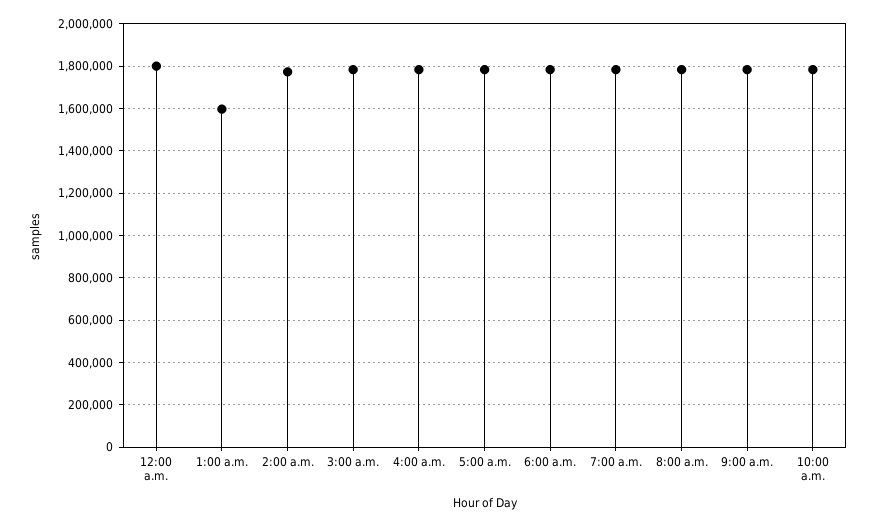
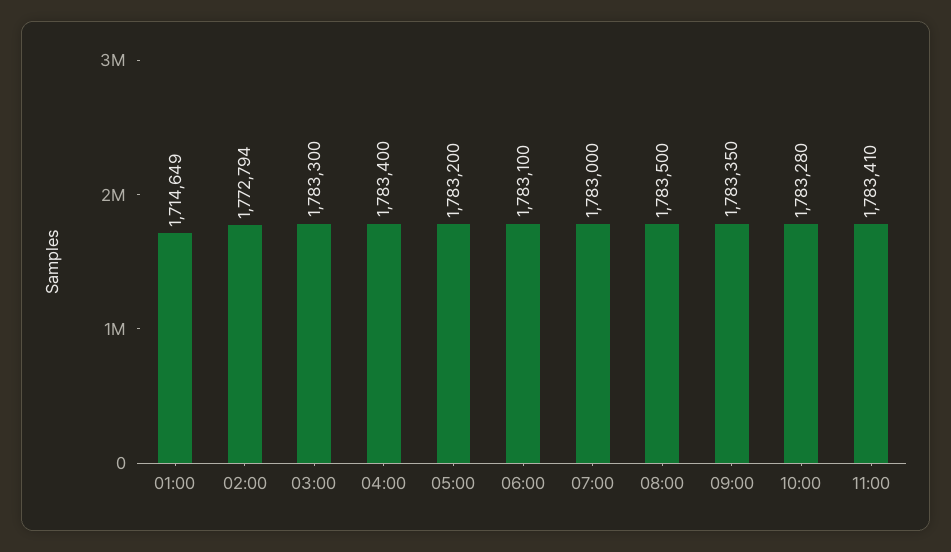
12:00 a.m.: 1800000 -> none
1:00 a.m.: 1600000 -> 1714649
11:00: none -> 1783410

